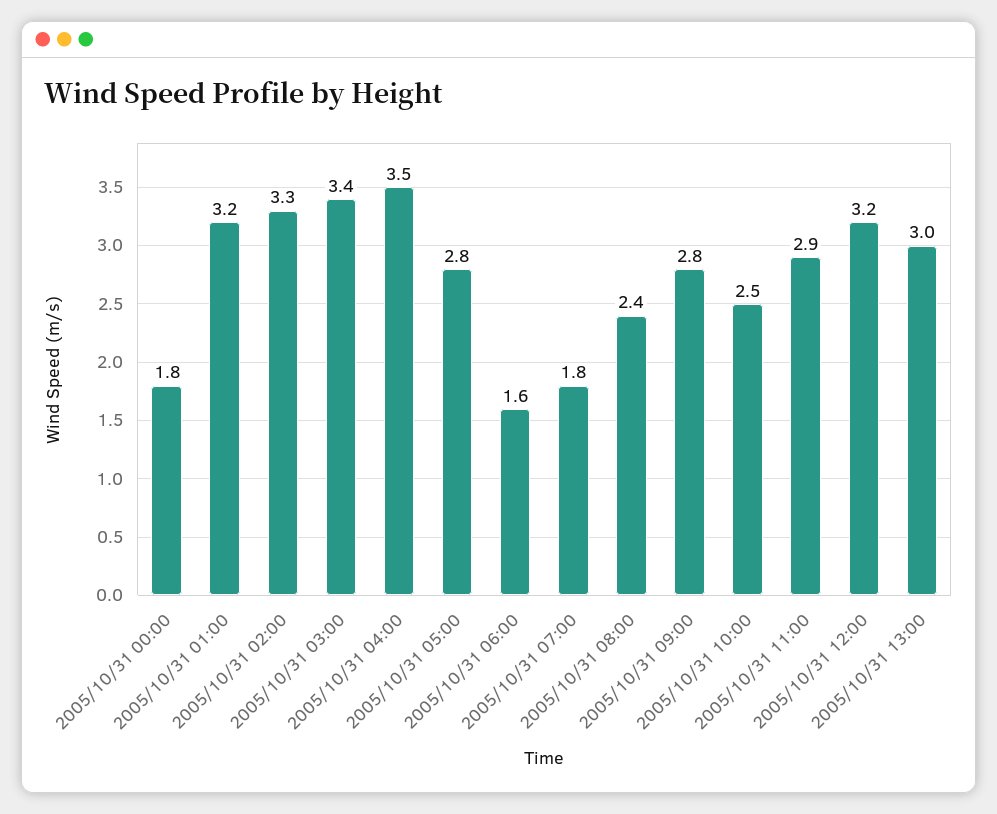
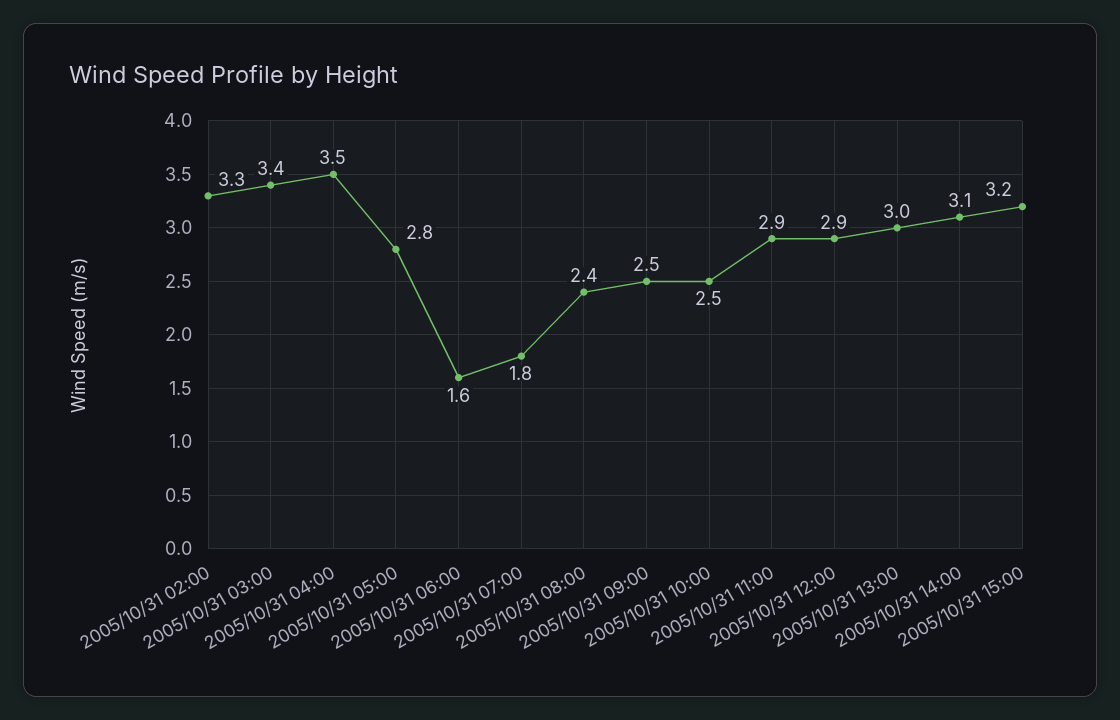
2005/10/31 00:00: 1.8 -> none
2005/10/31 01:00: 3.2 -> none
2005/10/31 09:00: 2.8 -> 2.5
2005/10/31 12:00: 3.2 -> 2.9
2005/10/31 14:00: none -> 3.1
2005/10/31 15:00: none -> 3.2

